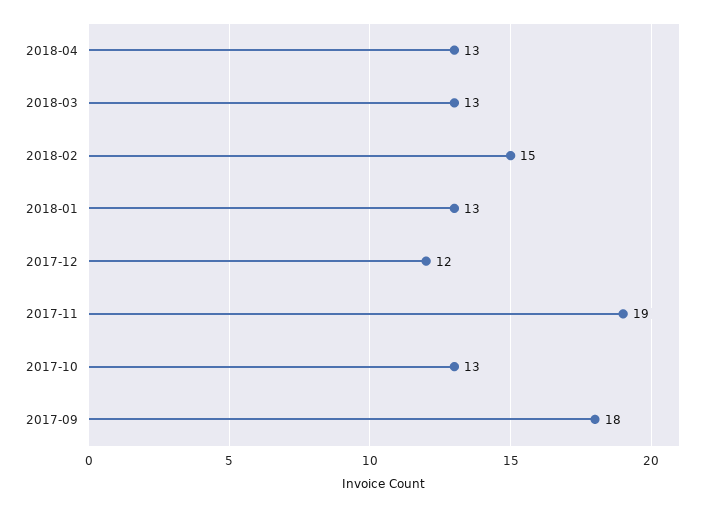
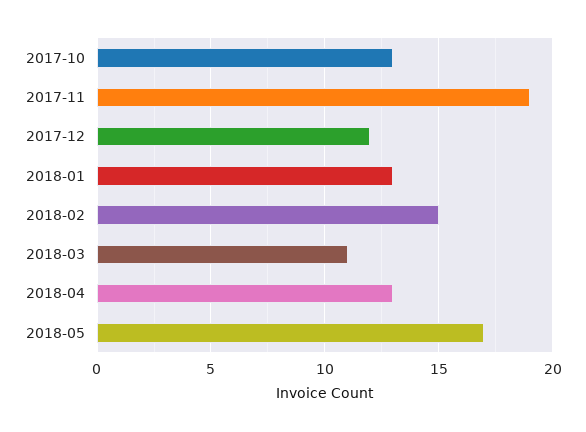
2018-03: 13 -> 11
2017-09: 18 -> none
2018-05: none -> 17

